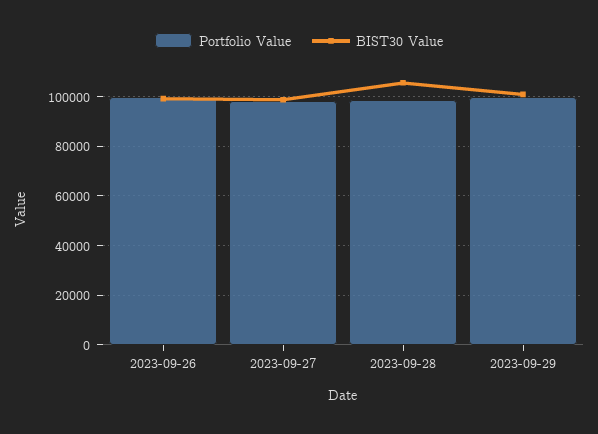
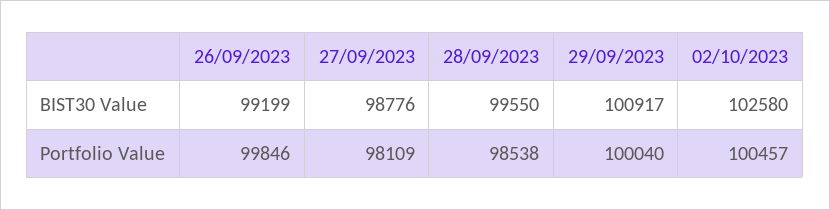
BIST30 Value, 2023-09-28: 105000 -> 99550
BIST30 Value, 02/10/2023: none -> 102580
Portfolio Value, 02/10/2023: none -> 100457

